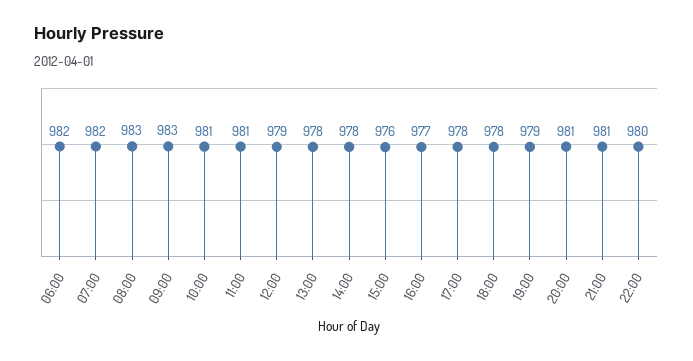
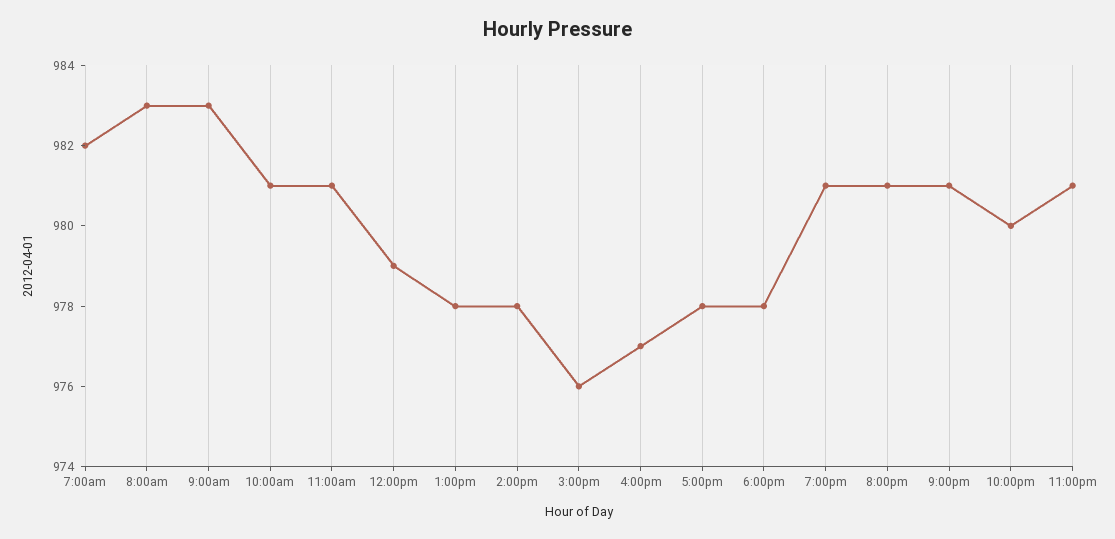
06:00: 982 -> none
19:00: 979 -> 981
11:00pm: none -> 981

